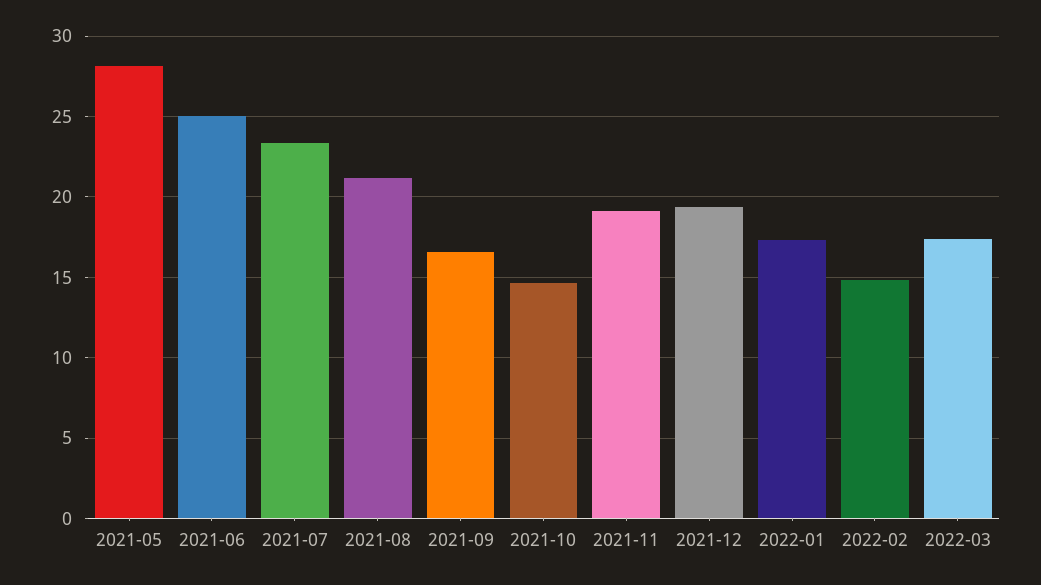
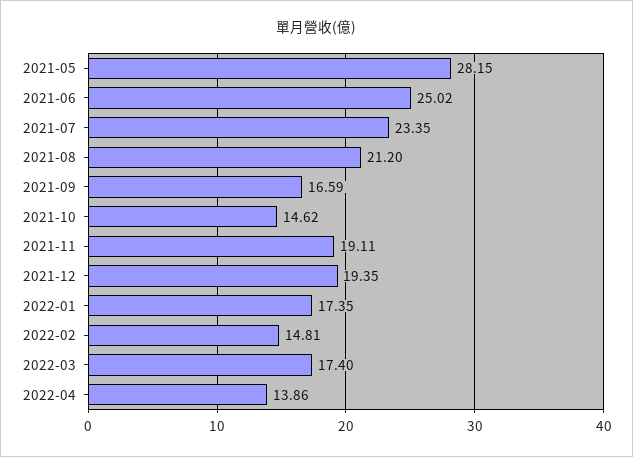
2022-04: none -> 13.86

